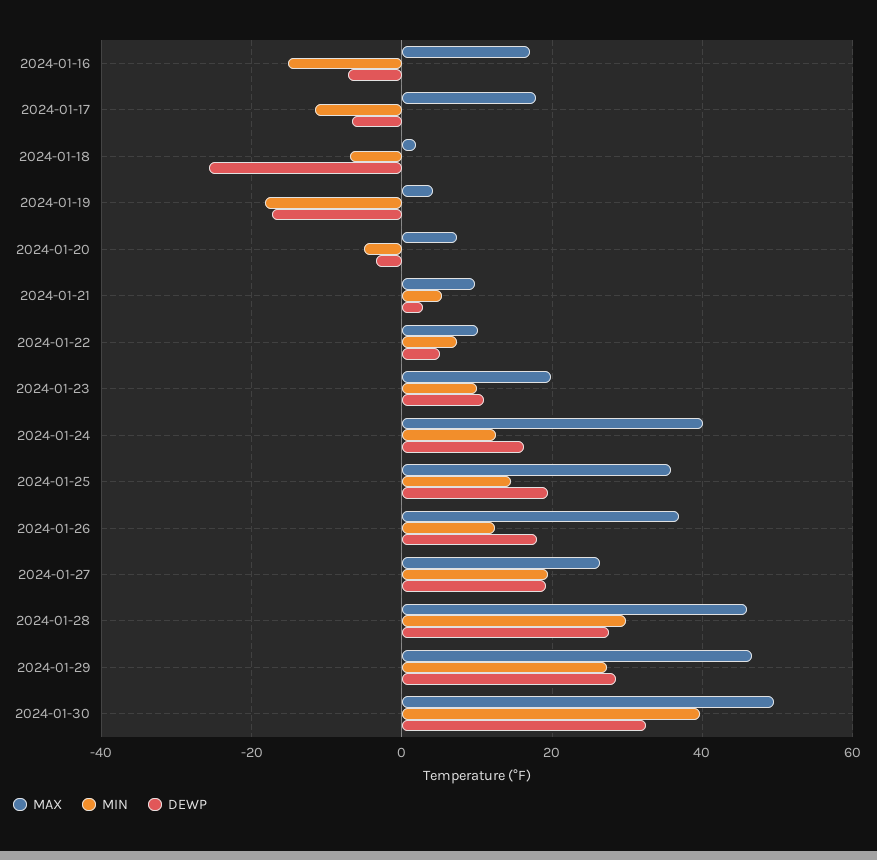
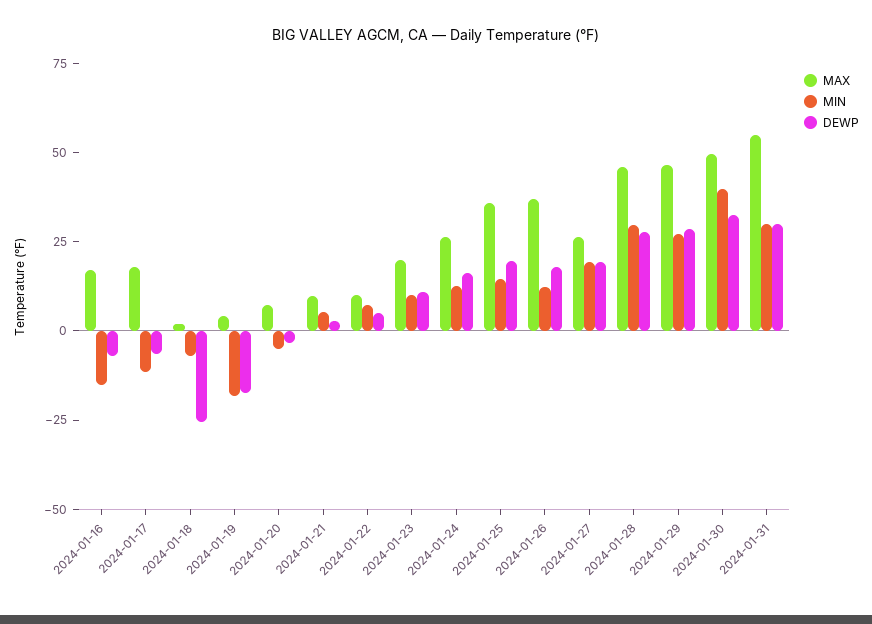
MAX, 2024-01-24: 40 -> 25
MAX, 2024-01-31: none -> 55
MIN, 2024-01-31: none -> 30
DEWP, 2024-01-31: none -> 30

